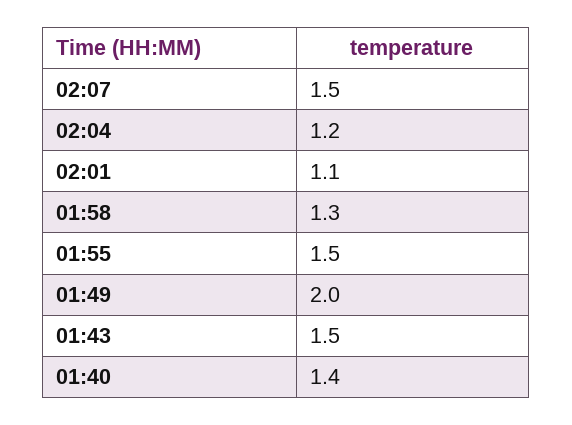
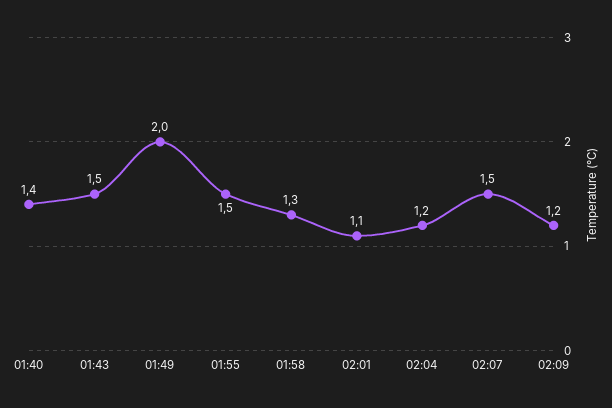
02:09: none -> 1.2

